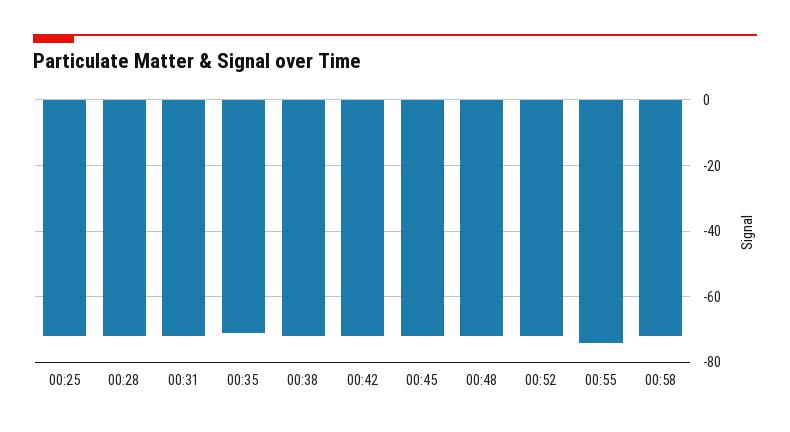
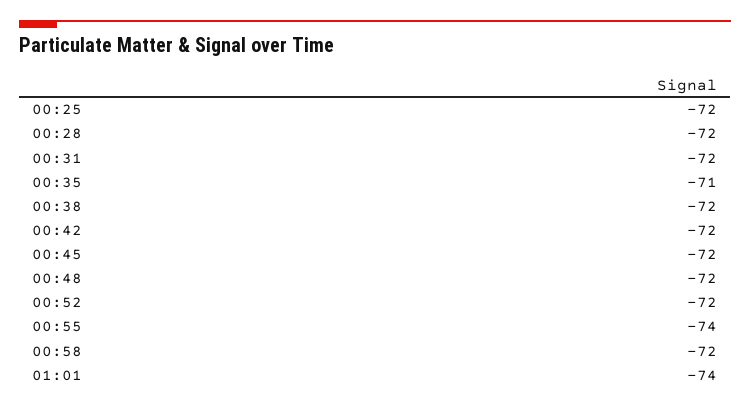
01:01: none -> -74

